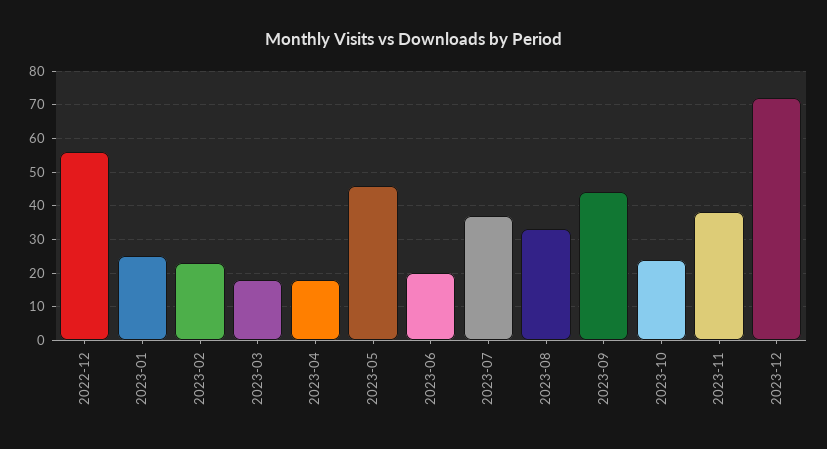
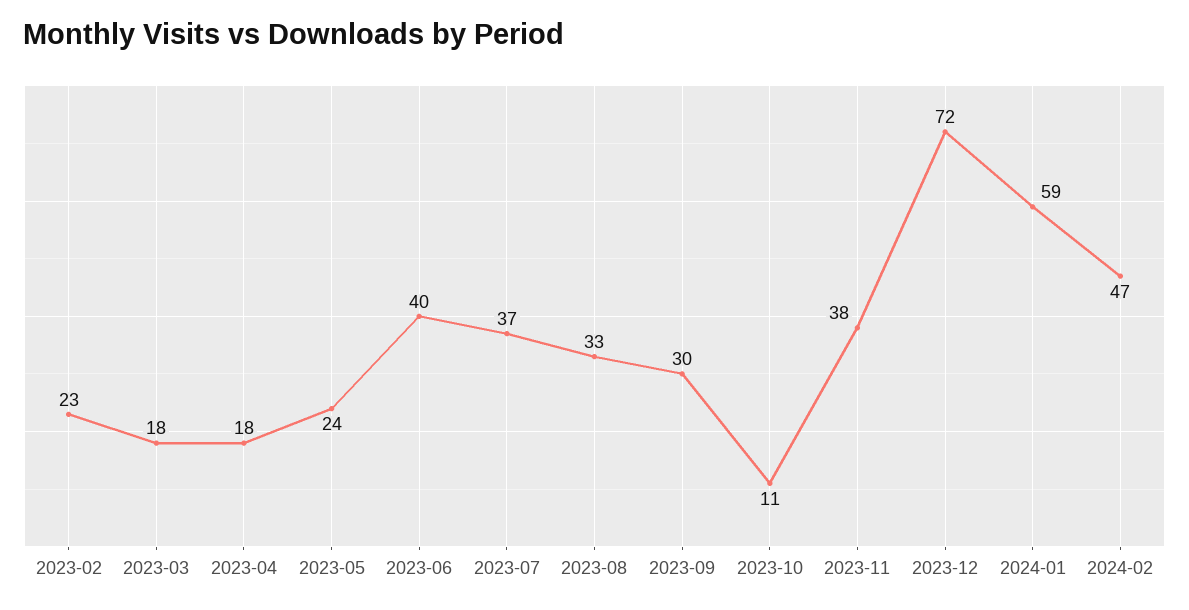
2022-12: 55 -> none
2023-01: 25 -> none
2023-05: 45 -> 24
2023-06: 20 -> 40
2023-09: 45 -> 30
2023-10: 25 -> 11
2024-01: none -> 59
2024-02: none -> 47

